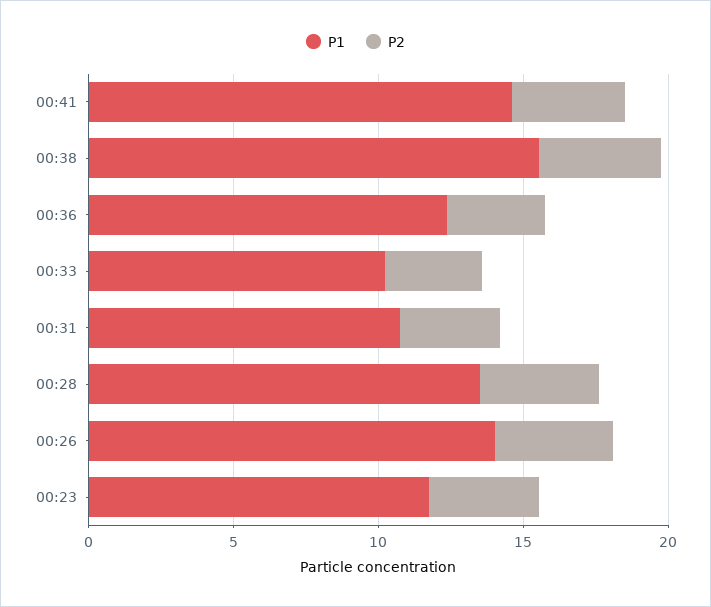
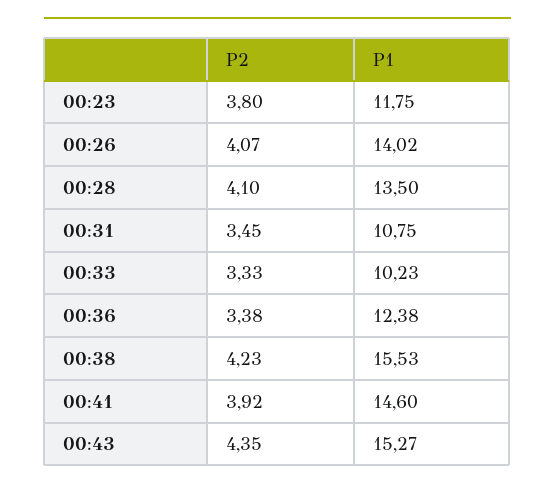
P2, 00:43: none -> 4.35
P1, 00:43: none -> 15.27

